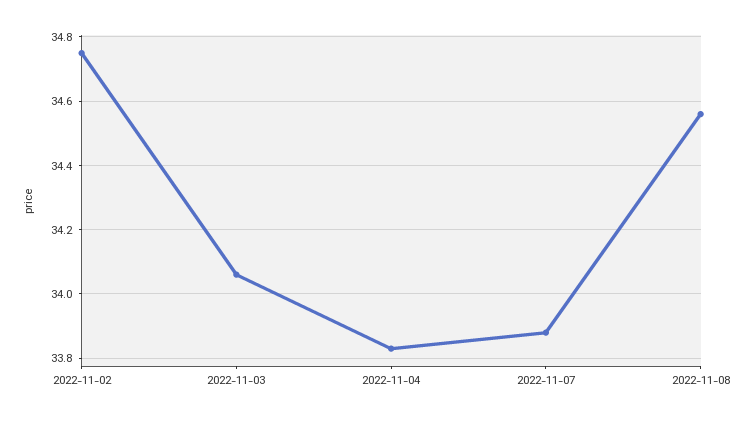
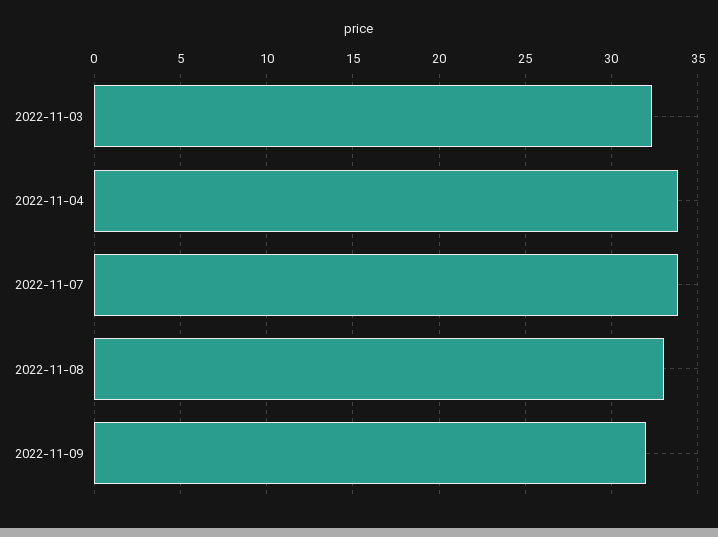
2022-11-02: 34.75 -> none
2022-11-03: 34.05 -> 32.5
2022-11-08: 34.55 -> 33
2022-11-09: none -> 32

